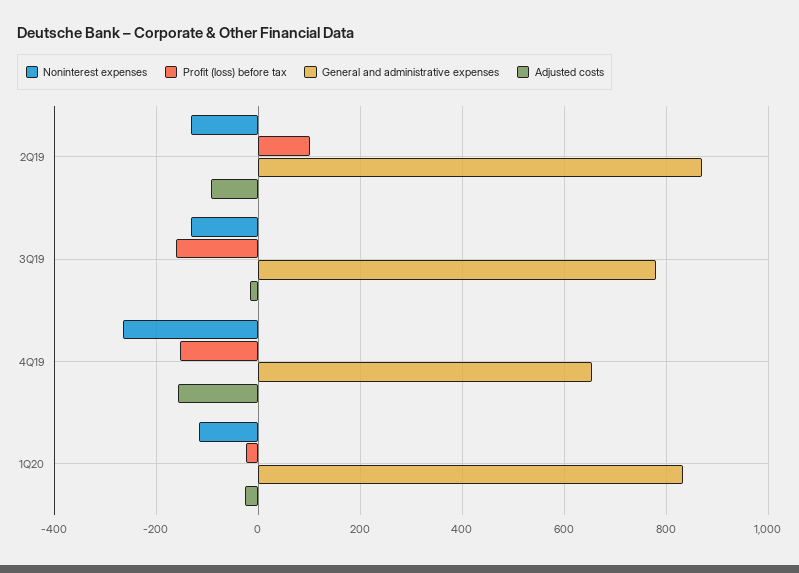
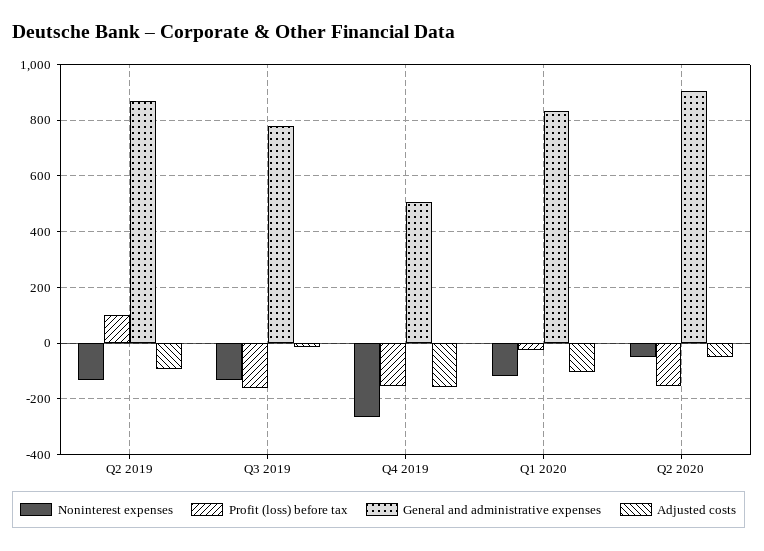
General and administrative expenses, 4Q19: 660 -> 500
Adjusted costs, 1Q20: -20 -> -100
Noninterest expenses, Q2 2020: none -> -50
Profit (loss) before tax, Q2 2020: none -> -150
General and administrative expenses, Q2 2020: none -> 900
Adjusted costs, Q2 2020: none -> -50

